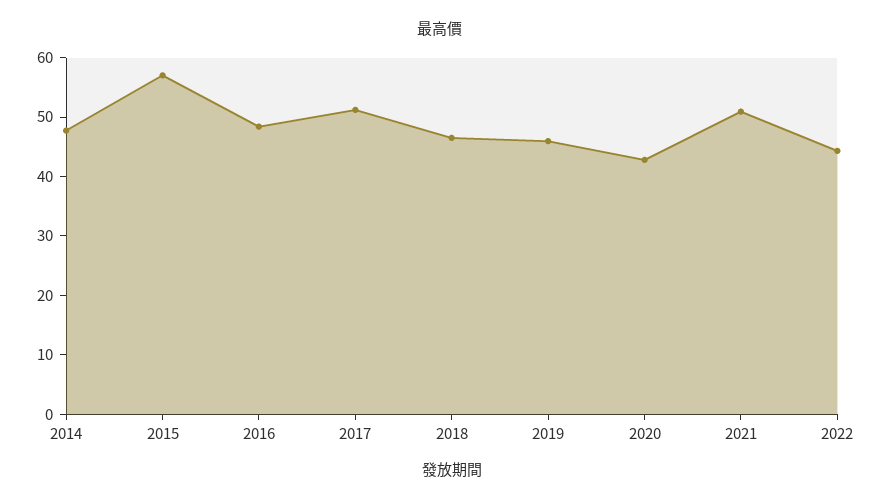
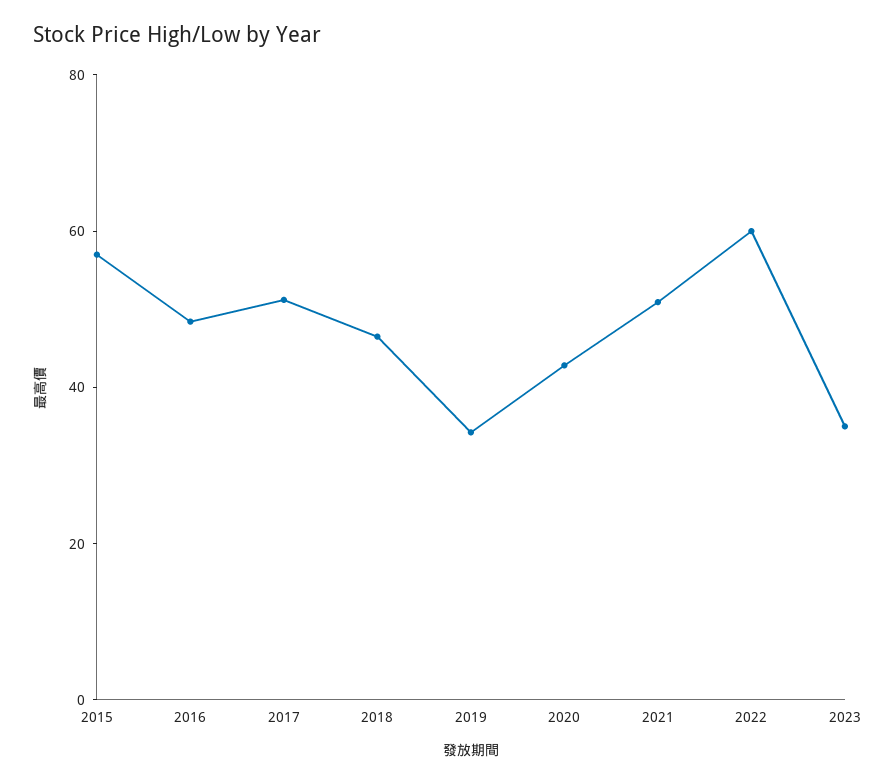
2014: 48 -> none
2019: 46 -> 35
2022: 44 -> 60
2023: none -> 35

